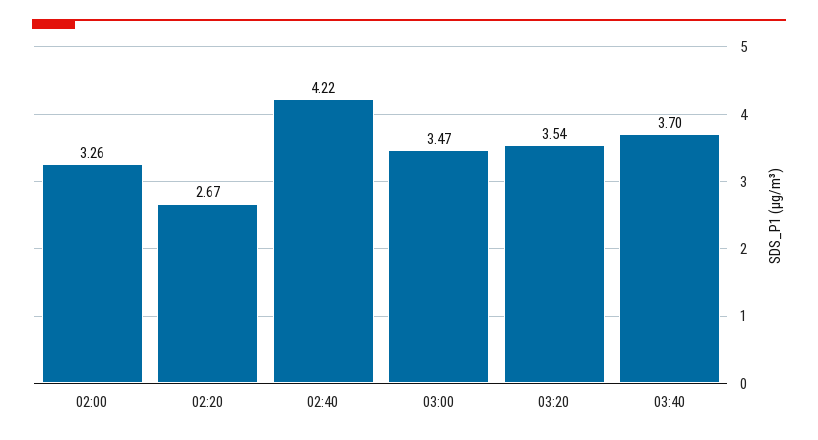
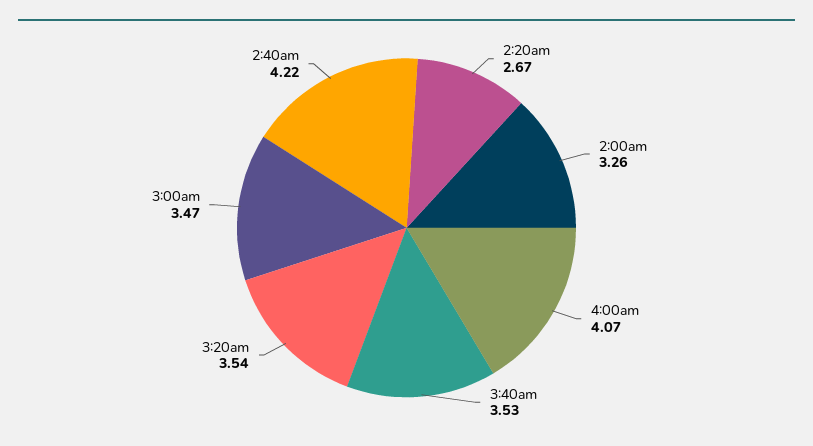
03:40: 3.7 -> 3.53
4:00am: none -> 4.07

